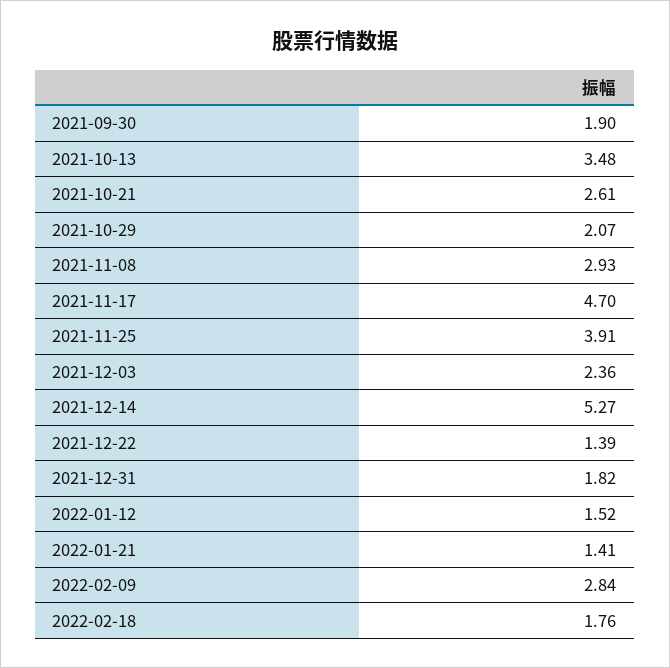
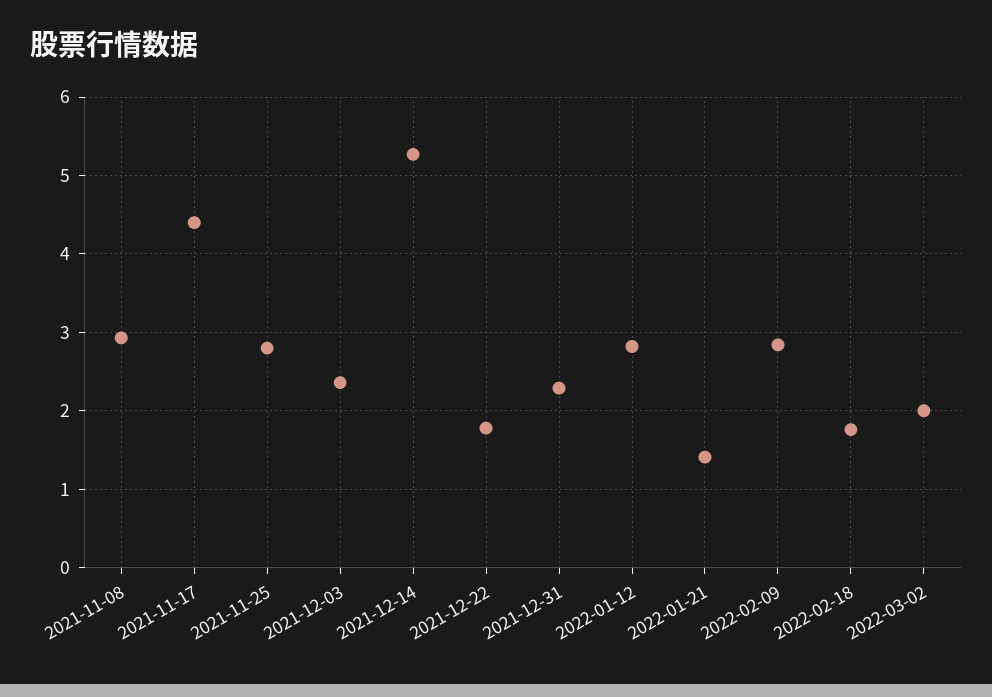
2021-09-30: 1.9 -> none
2021-10-13: 3.48 -> none
2021-10-21: 2.61 -> none
2021-10-29: 2.07 -> none
2021-11-17: 4.7 -> 4.4
2021-11-25: 3.91 -> 2.8
2021-12-22: 1.39 -> 1.8
2021-12-31: 1.82 -> 2.3
2022-01-12: 1.52 -> 2.8
2022-03-02: none -> 2

